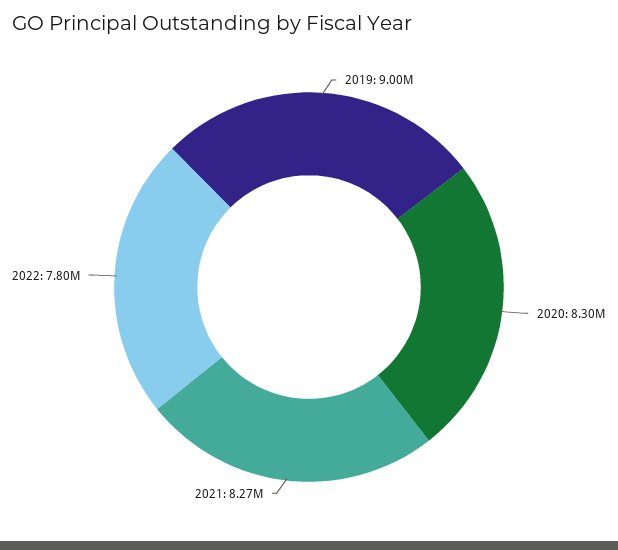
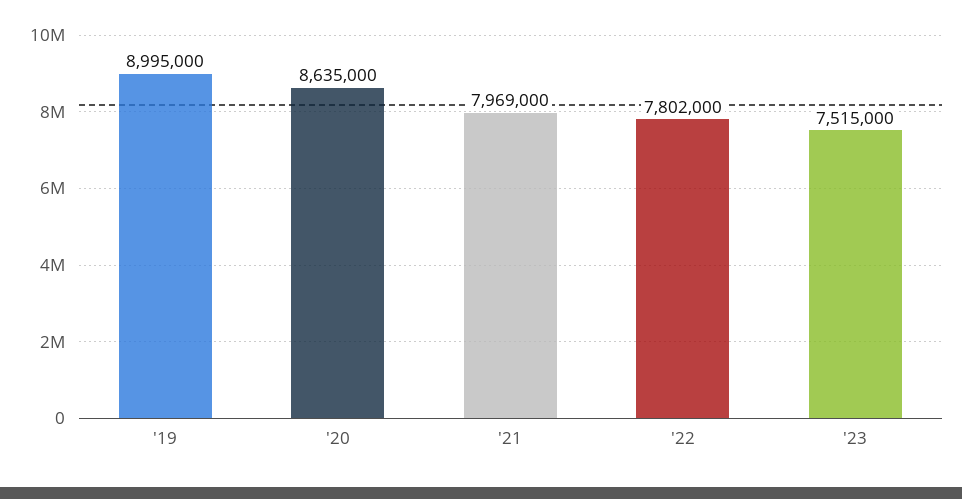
2020: 8300000 -> 8635000
2021: 8270000 -> 7969000
'23: none -> 7515000

